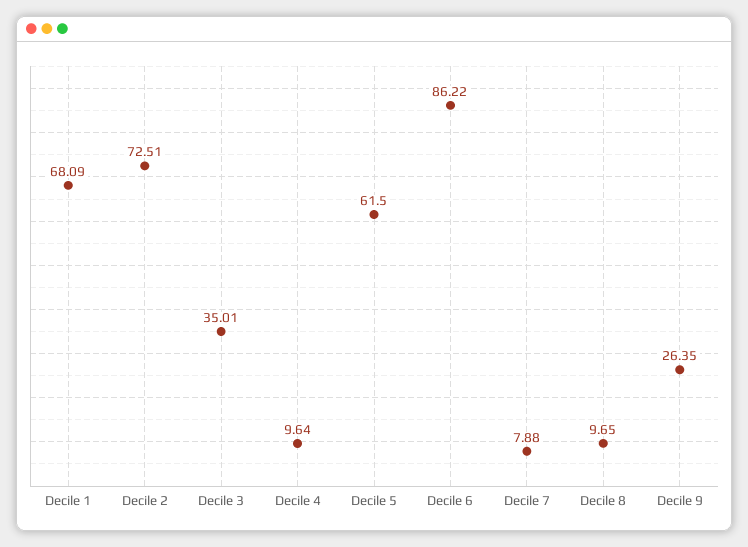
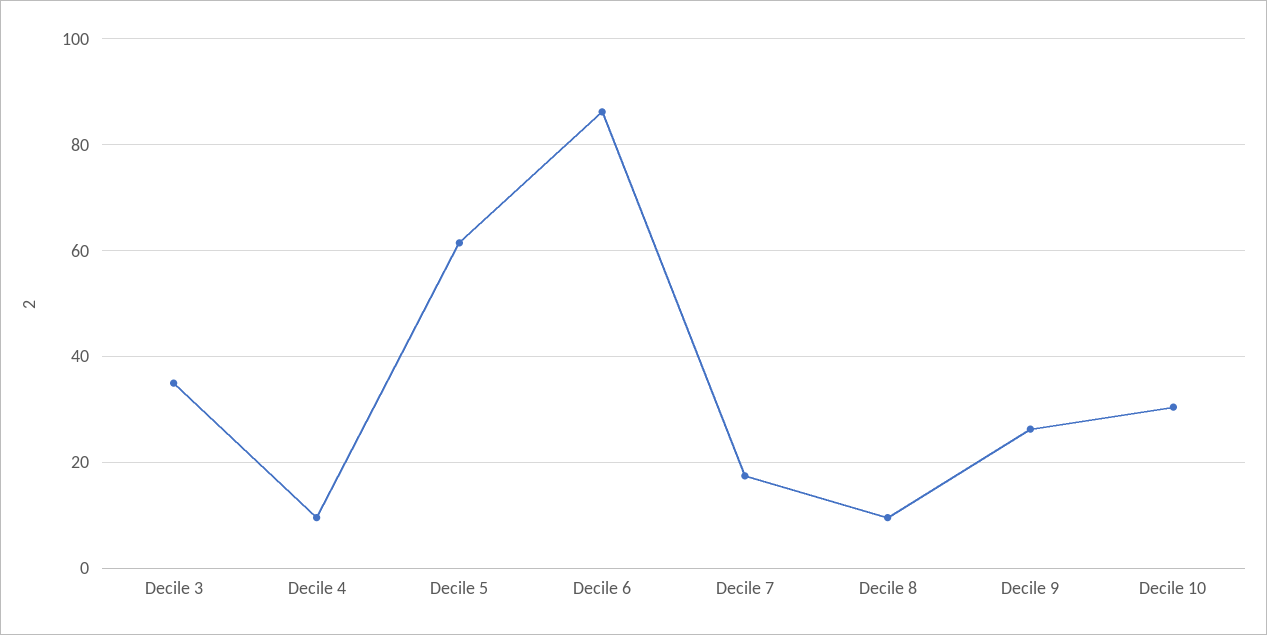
Decile 1: 68.09 -> none
Decile 2: 72.51 -> none
Decile 7: 7.88 -> 18
Decile 10: none -> 30

